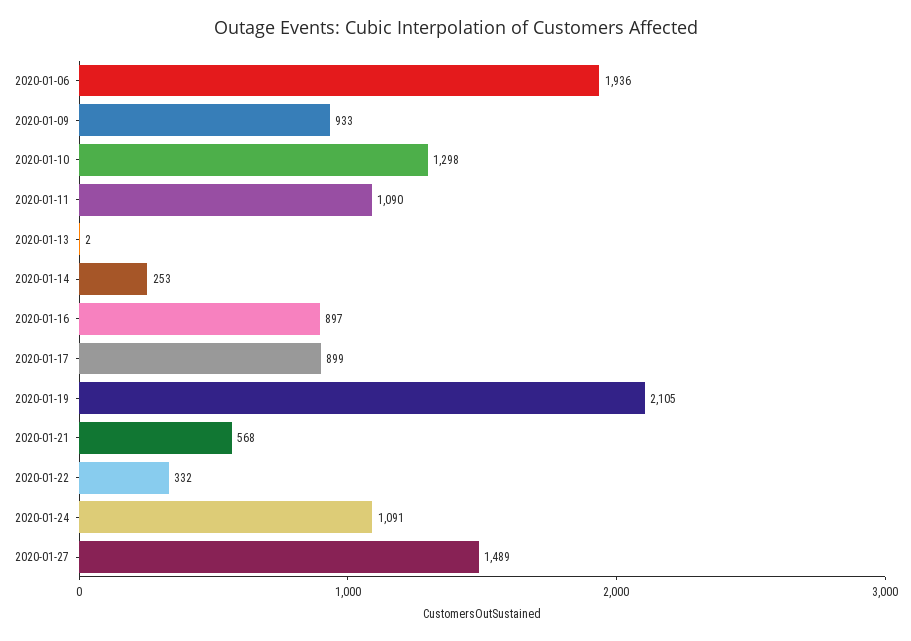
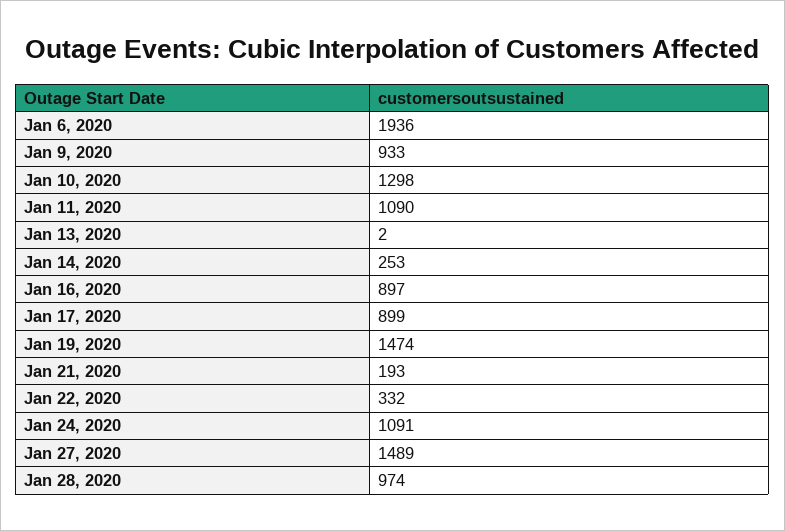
2020-01-19: 2105 -> 1474
2020-01-21: 568 -> 193
Jan 28, 2020: none -> 974

